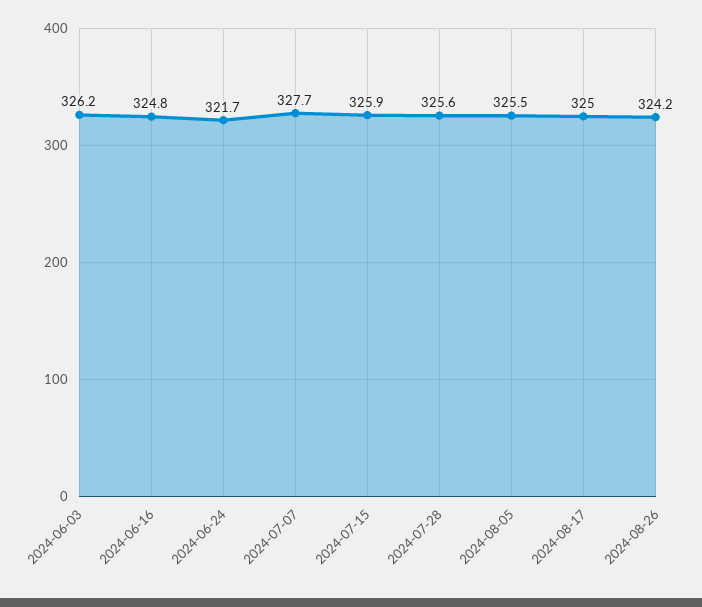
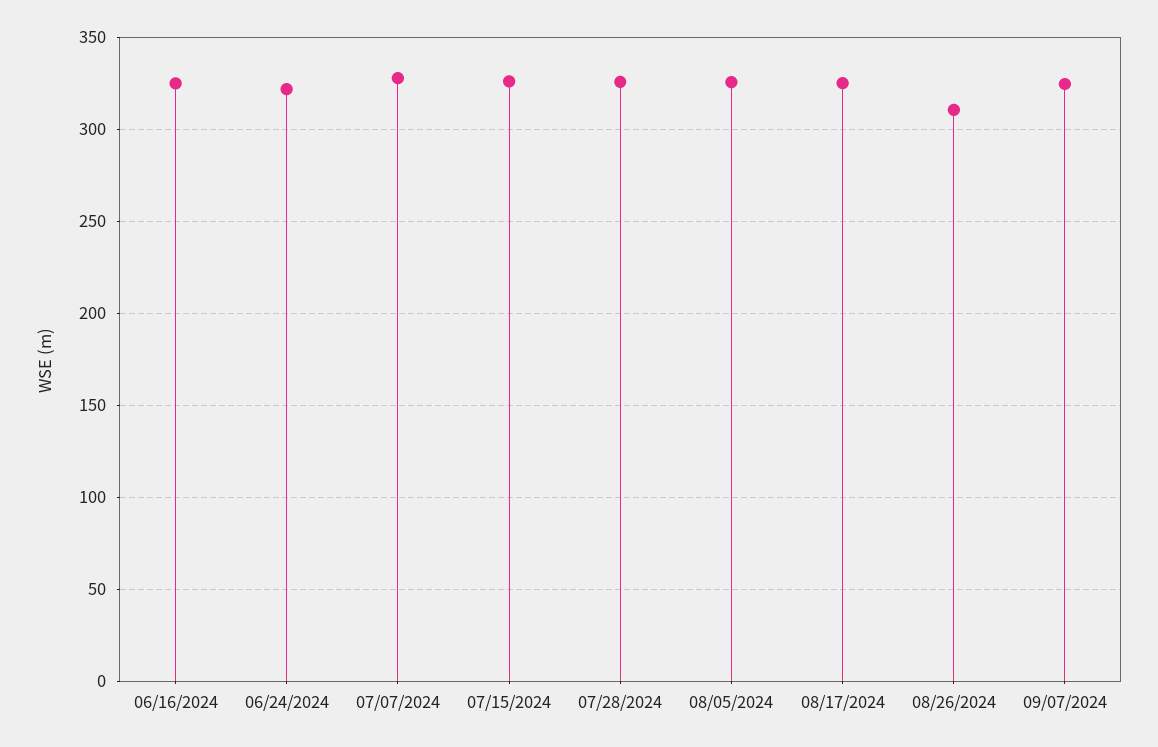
2024-06-03: 326.2 -> none
2024-08-26: 324.2 -> 310
09/07/2024: none -> 325

